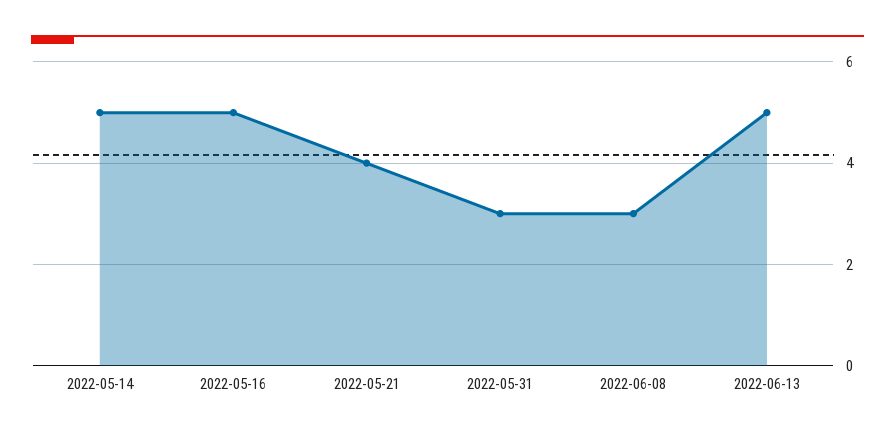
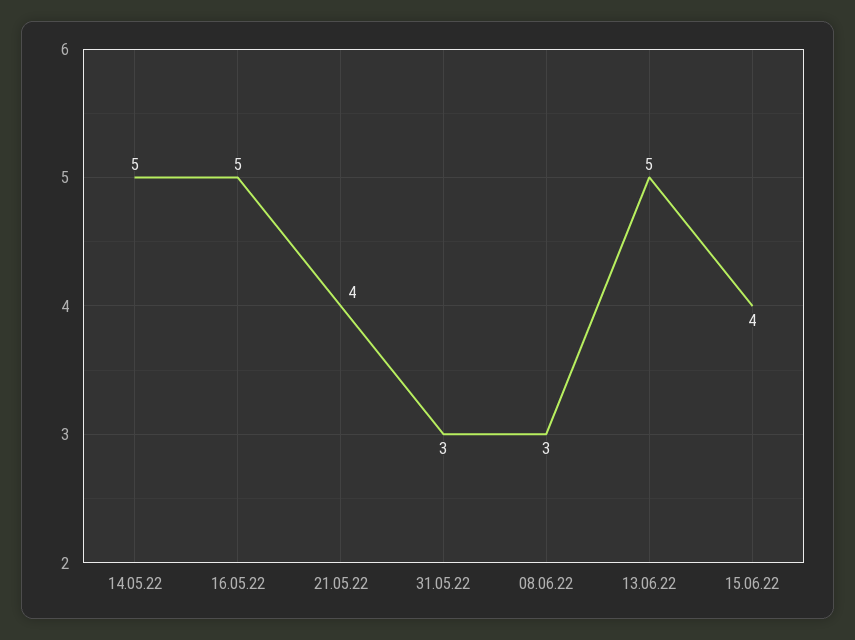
15.06.22: none -> 4

